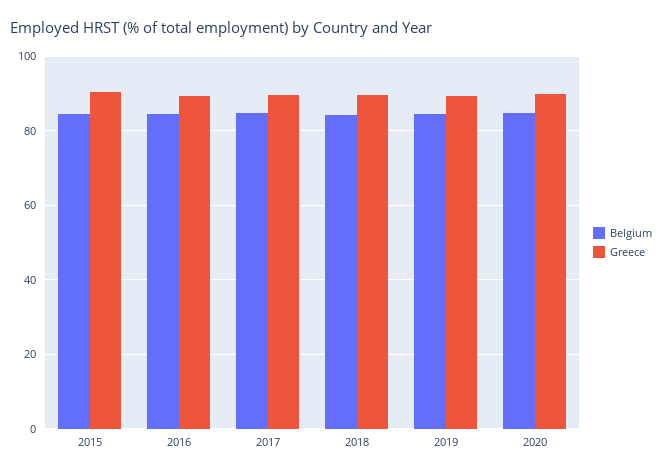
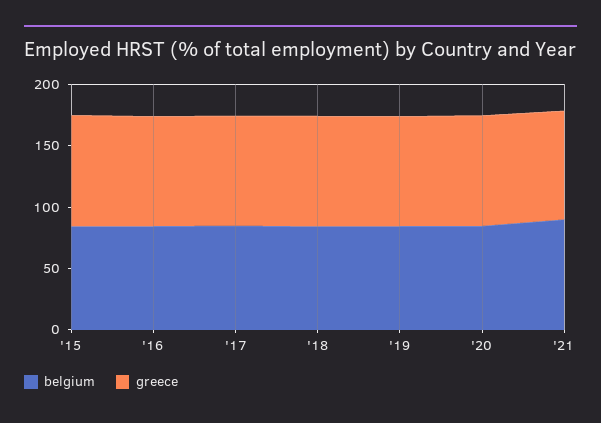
Belgium, '21: none -> 90
Greece, '21: none -> 90

